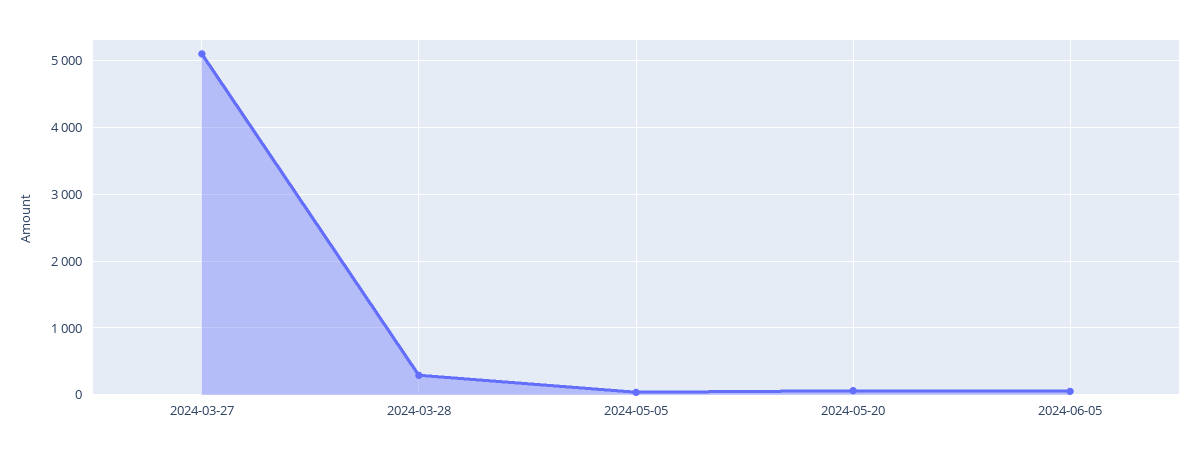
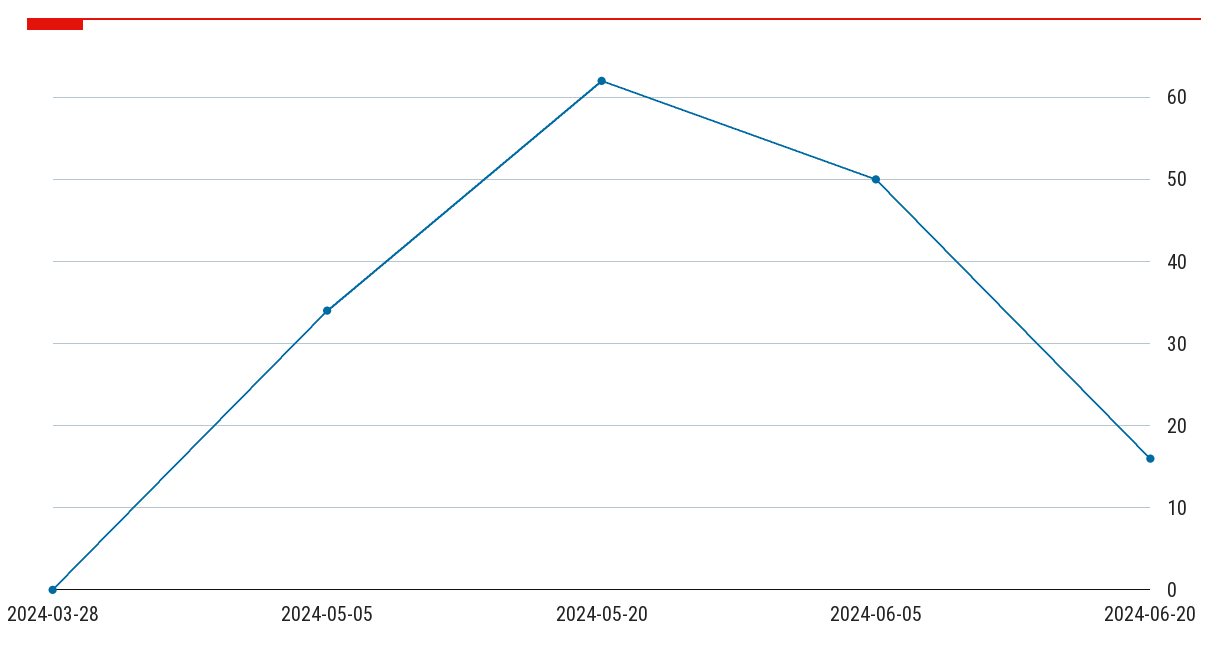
2024-03-27: 5100 -> none
2024-03-28: 300 -> 0
2024-06-20: none -> 16

